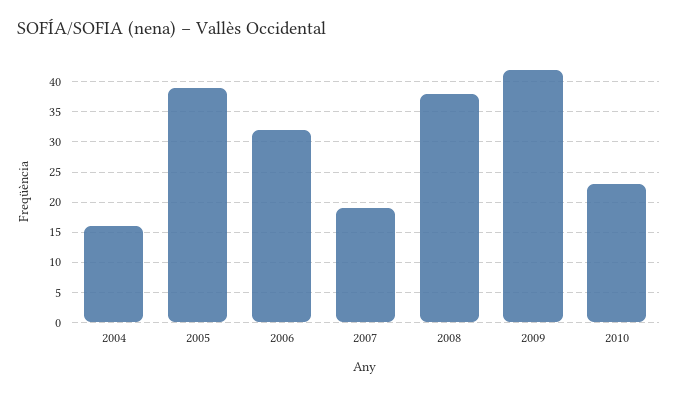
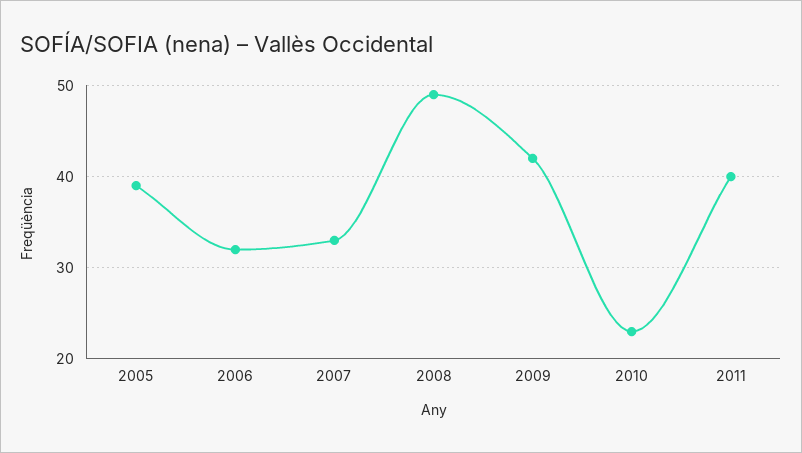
2004: 16 -> none
2007: 19 -> 33
2008: 38 -> 49
2011: none -> 40

